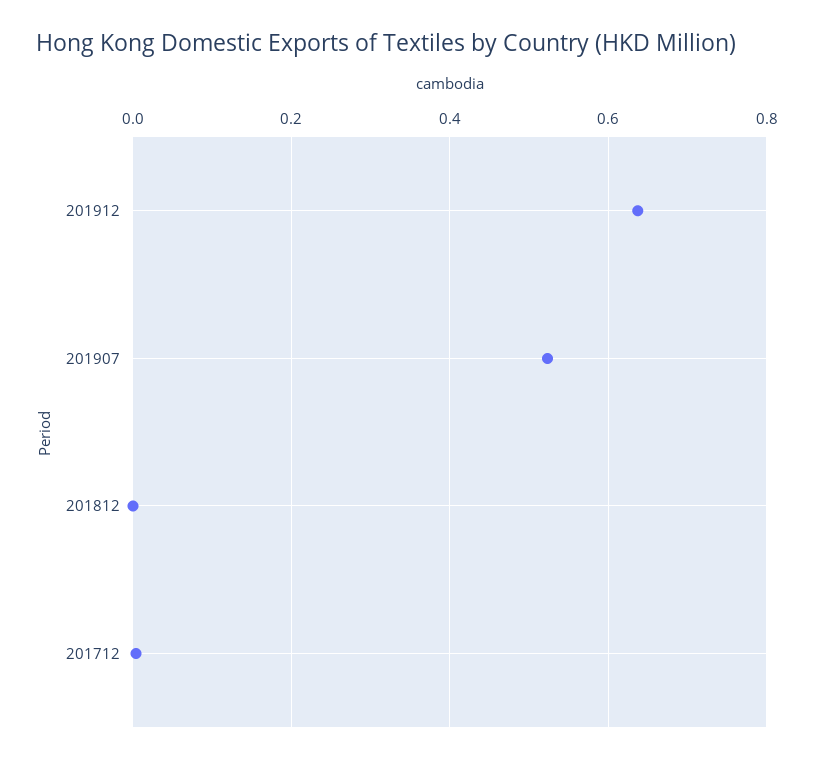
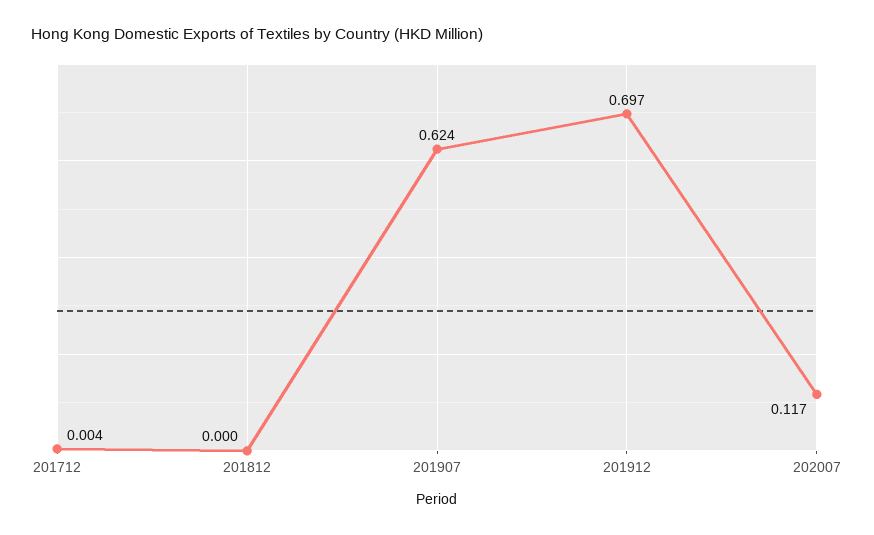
201912: 0.64 -> 0.697
201907: 0.52 -> 0.624
202007: none -> 0.117

